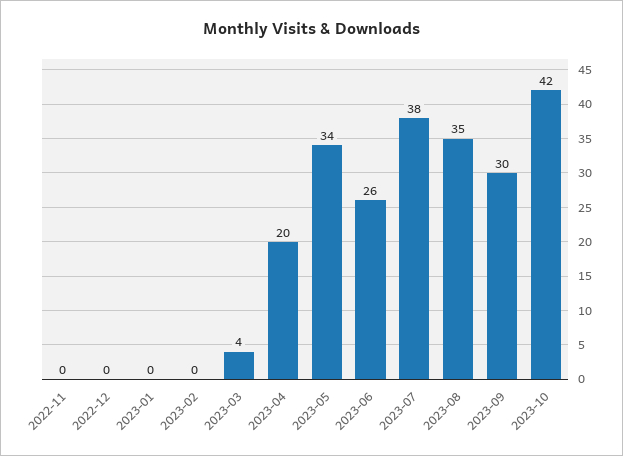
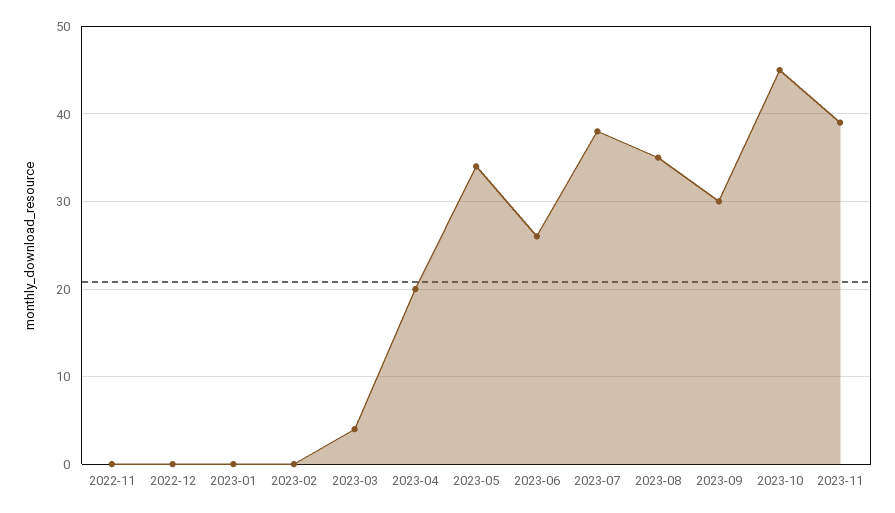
2023-10: 42 -> 45
2023-11: none -> 39

